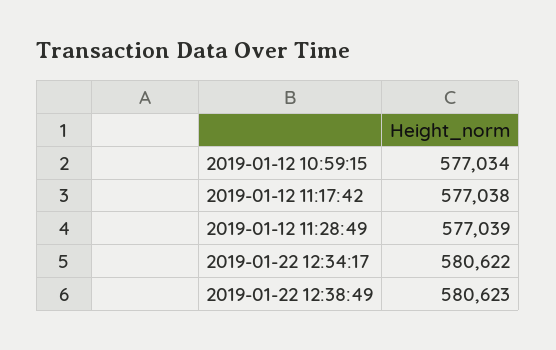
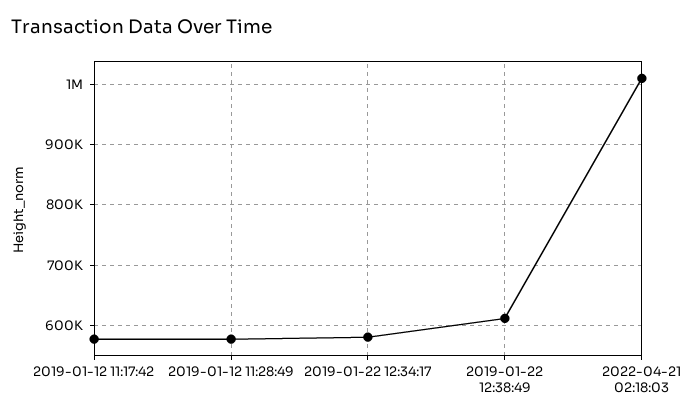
2019-01-12 10:59:15: 577034 -> none
2019-01-22 12:38:49: 580623 -> 610000
2022-04-21 02:18:03: none -> 1010000

